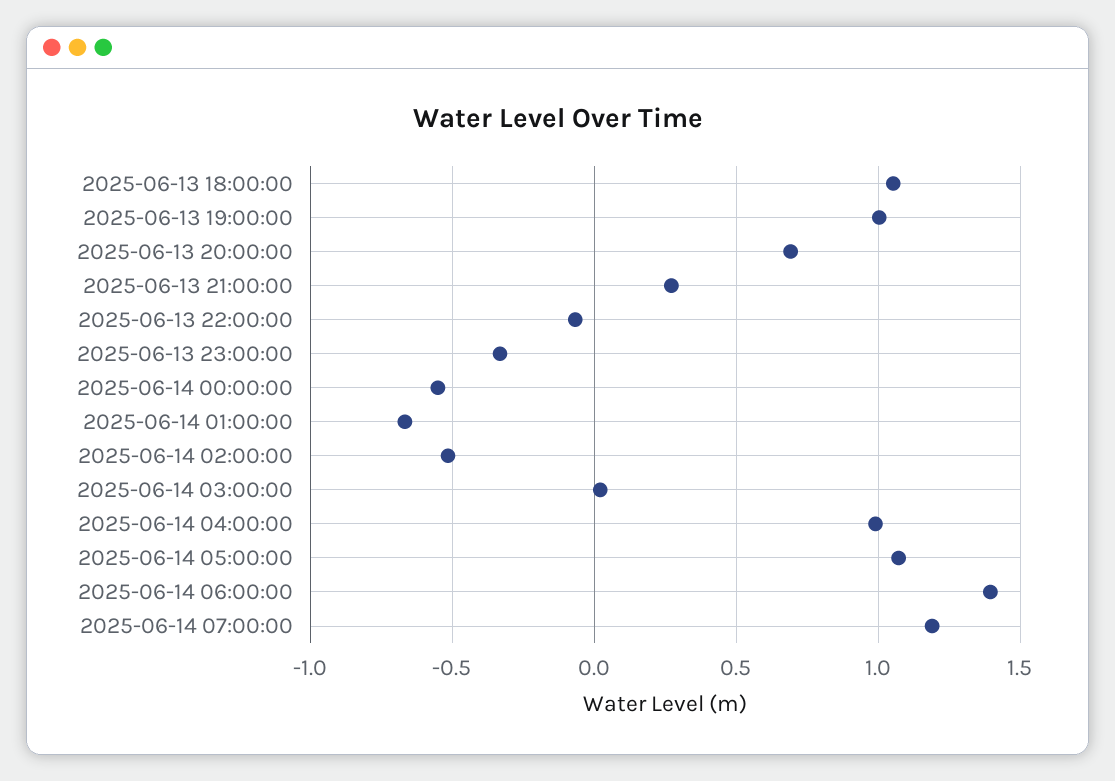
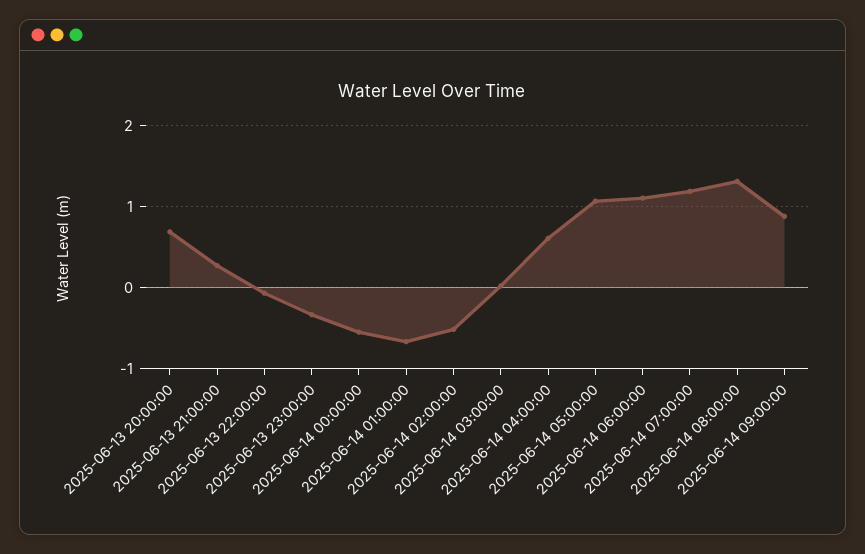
2025-06-13 18:00:00: 1.05 -> none
2025-06-13 19:00:00: 1 -> none
2025-06-14 04:00:00: 1 -> 0.6
2025-06-14 06:00:00: 1.4 -> 1.1
2025-06-14 08:00:00: none -> 1.3
2025-06-14 09:00:00: none -> 0.9

